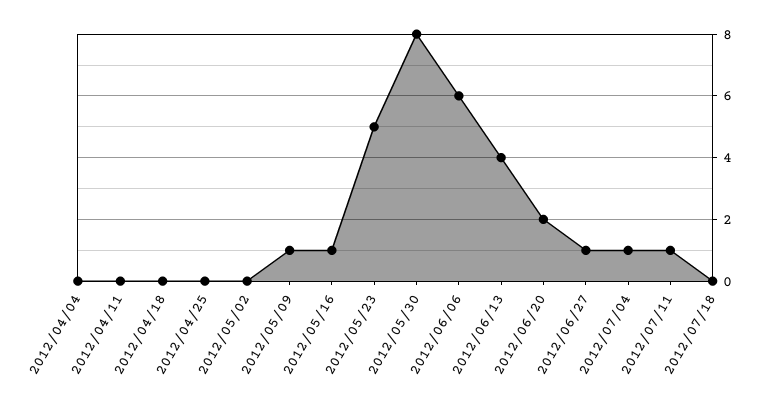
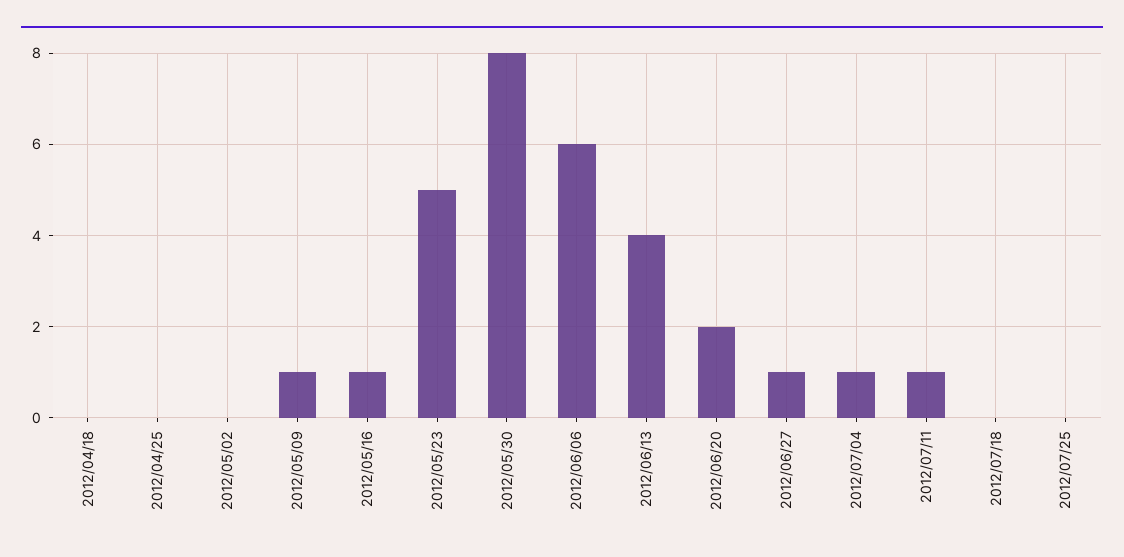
2012/04/04: 0 -> none
2012/04/11: 0 -> none
2012/07/25: none -> 0

